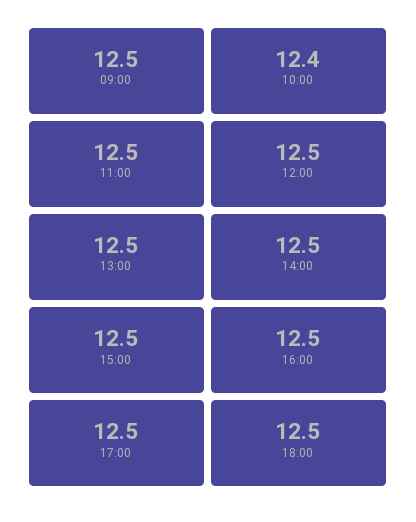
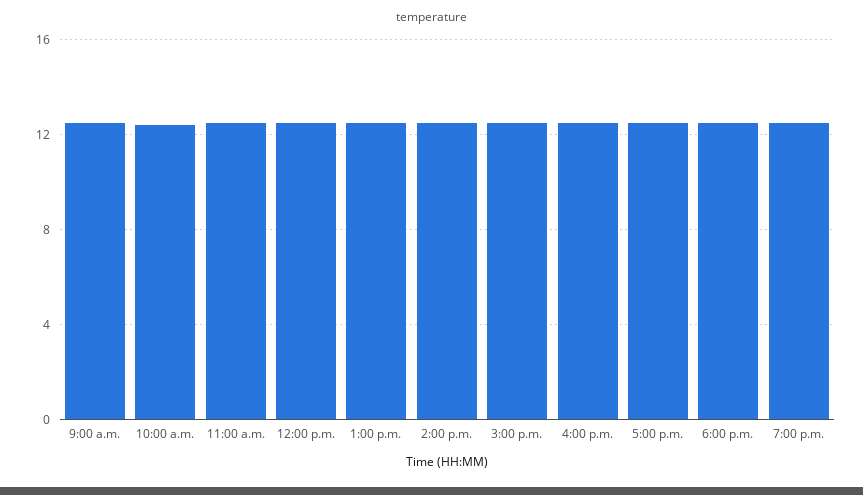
7:00 p.m.: none -> 12.5

